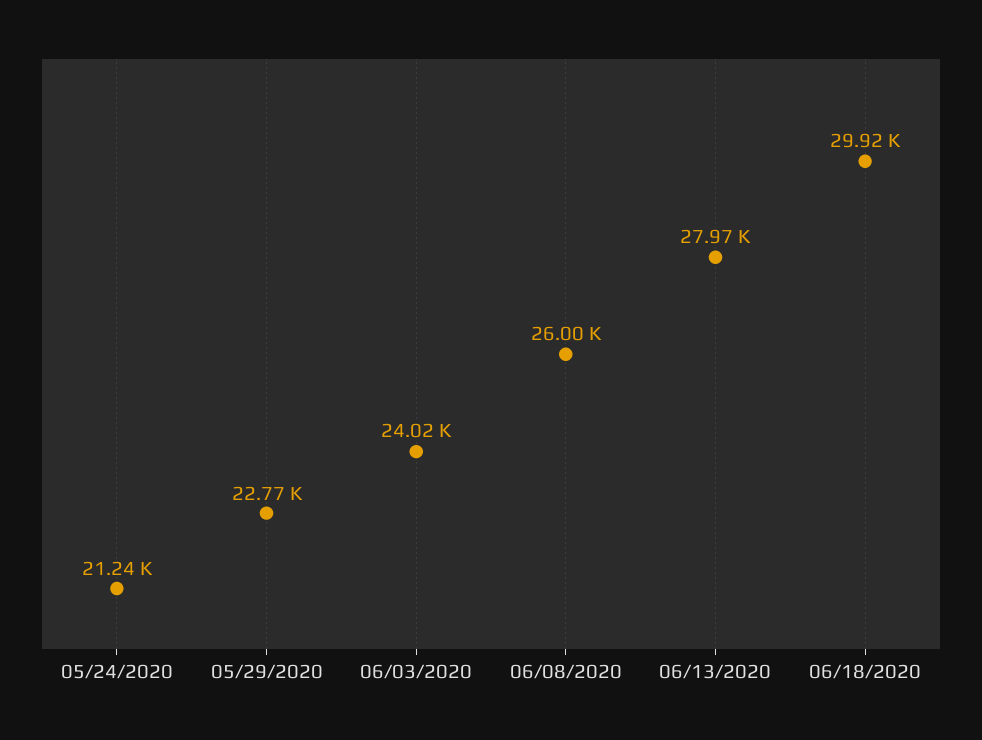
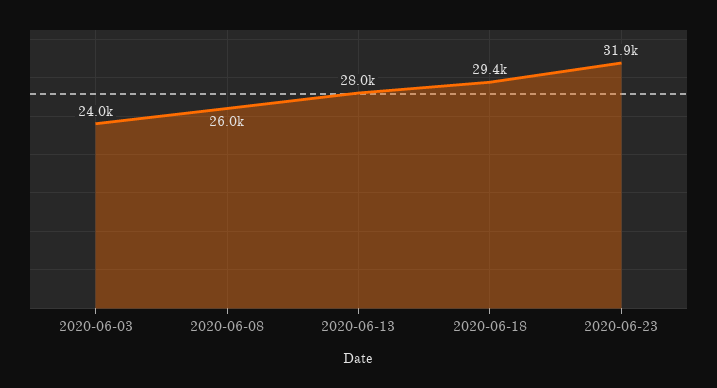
05/24/2020: 21240 -> none
05/29/2020: 22770 -> none
06/18/2020: 29920 -> 29400
2020-06-23: none -> 31900

